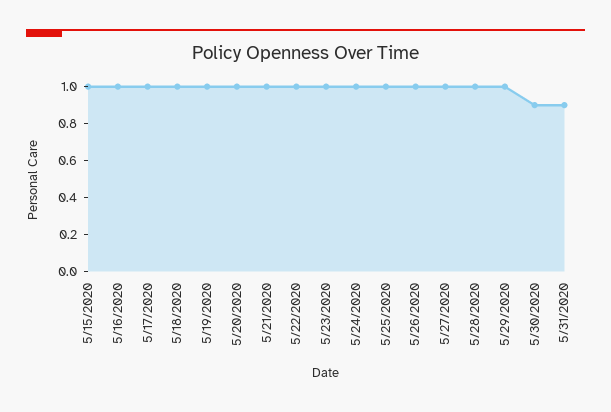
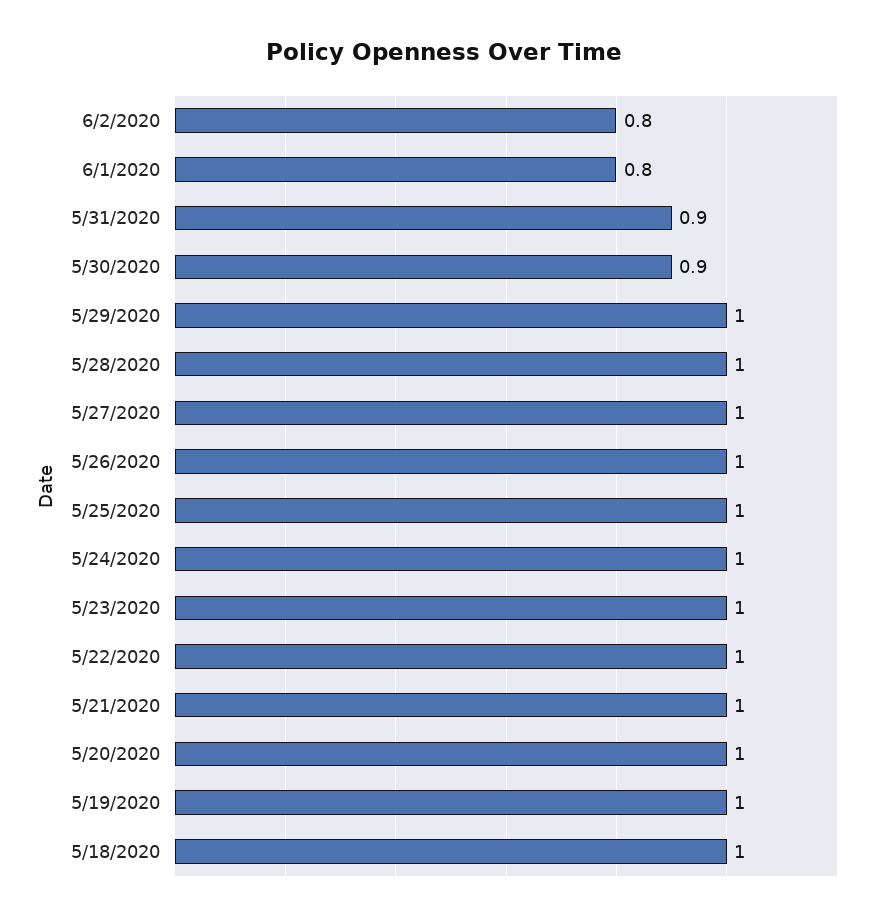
5/15/2020: 1 -> none
5/16/2020: 1 -> none
5/17/2020: 1 -> none
6/2/2020: none -> 0.8
6/1/2020: none -> 0.8

